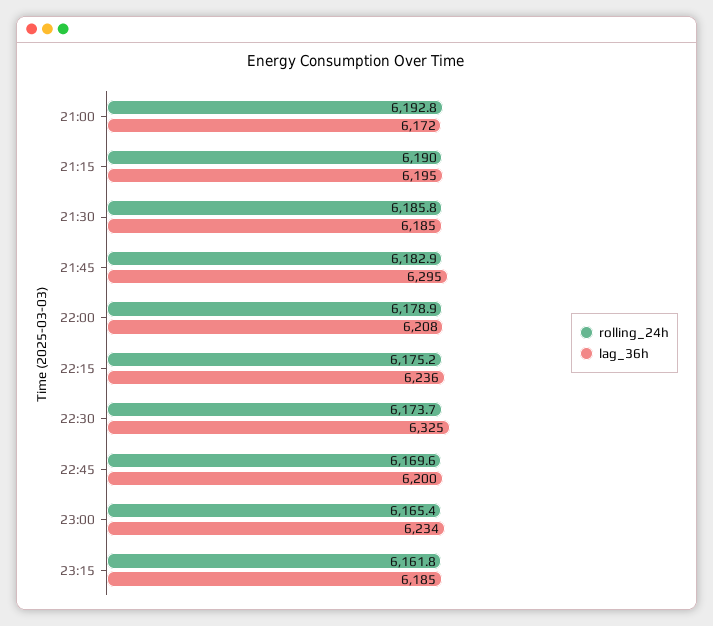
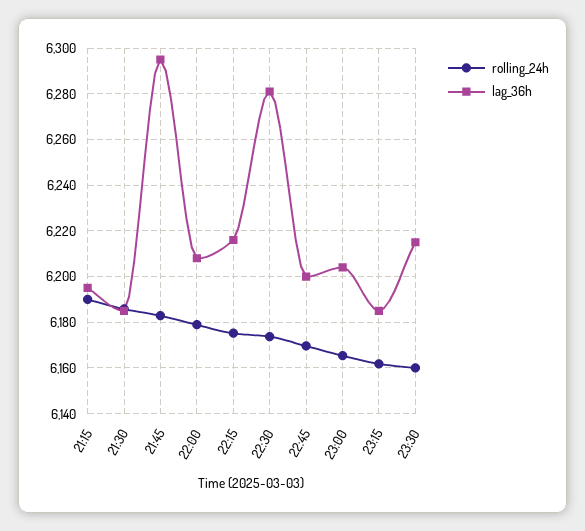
rolling_24h, 21:00: 6192.8 -> none
lag_36h, 21:00: 6172 -> none
lag_36h, 22:15: 6236 -> 6215
lag_36h, 22:30: 6325 -> 6280
lag_36h, 23:00: 6234 -> 6205
rolling_24h, 23:30: none -> 6160
lag_36h, 23:30: none -> 6215

